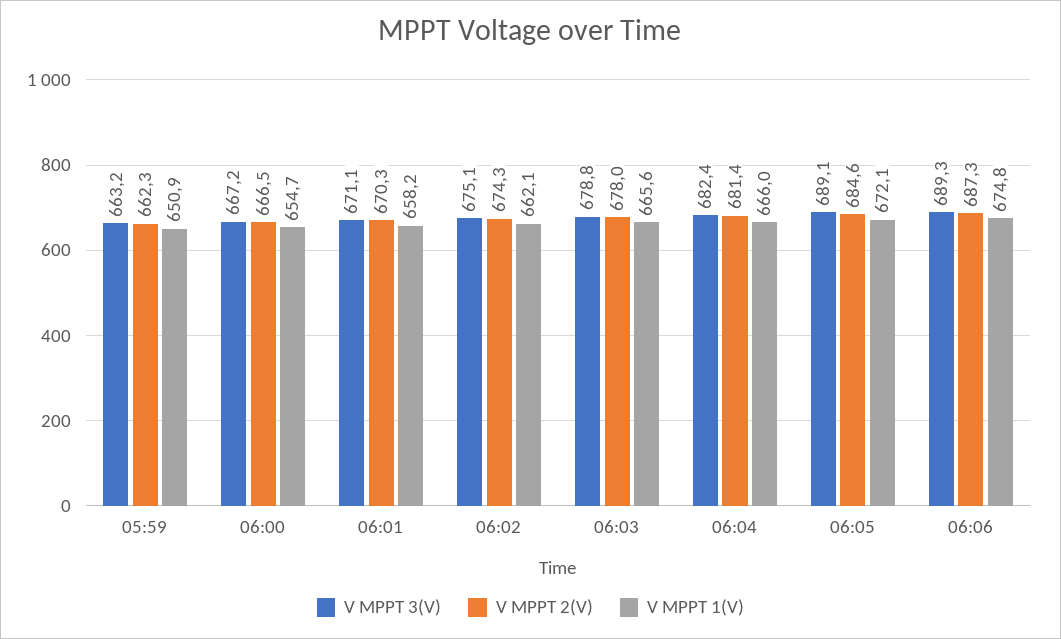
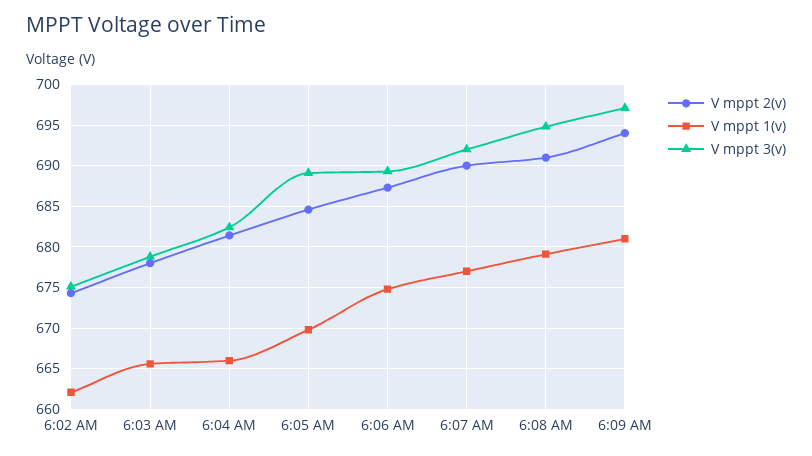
V MPPT 3(V), 05:59: 663.2 -> none
V MPPT 2(V), 05:59: 662.3 -> none
V MPPT 1(V), 05:59: 650.9 -> none
V MPPT 3(V), 06:00: 667.2 -> none
V MPPT 2(V), 06:00: 666.5 -> none
V MPPT 1(V), 06:00: 654.7 -> none
V MPPT 3(V), 06:01: 671.1 -> none
V MPPT 2(V), 06:01: 670.3 -> none
V MPPT 1(V), 06:01: 658.2 -> none
V MPPT 1(V), 06:05: 672.1 -> 670
V MPPT 2(V), 6:07 AM: none -> 690
V MPPT 1(V), 6:07 AM: none -> 677
V MPPT 3(V), 6:07 AM: none -> 692
V MPPT 2(V), 6:08 AM: none -> 691
V MPPT 1(V), 6:08 AM: none -> 679
V MPPT 3(V), 6:08 AM: none -> 695
V MPPT 2(V), 6:09 AM: none -> 694
V MPPT 1(V), 6:09 AM: none -> 681
V MPPT 3(V), 6:09 AM: none -> 697

